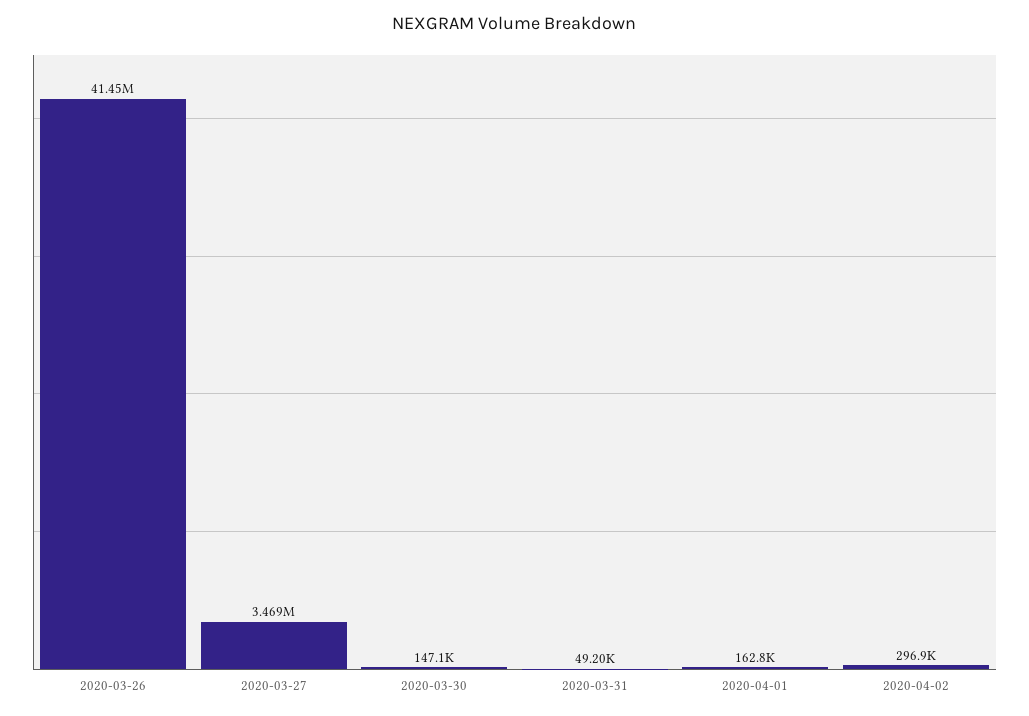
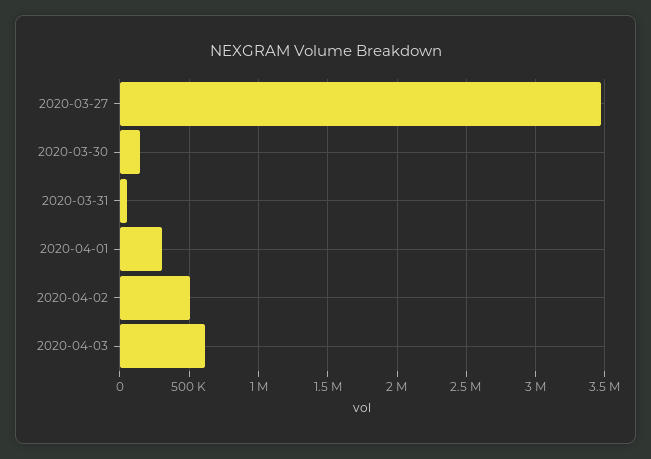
2020-03-26: 41450000 -> none
2020-04-01: 162800 -> 300000
2020-04-02: 296900 -> 500000
2020-04-03: none -> 600000

